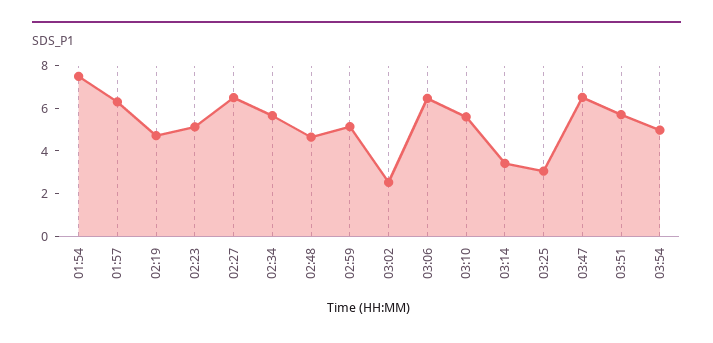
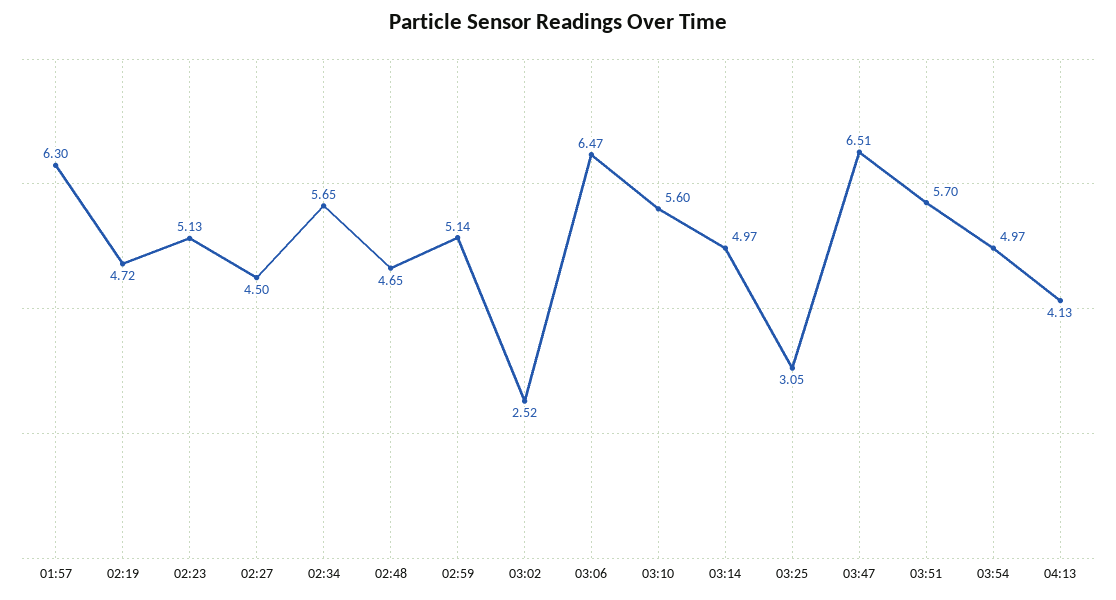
01:54: 7.5 -> none
02:27: 6.5 -> 4.5
03:14: 3.5 -> 4.97
04:13: none -> 4.13

